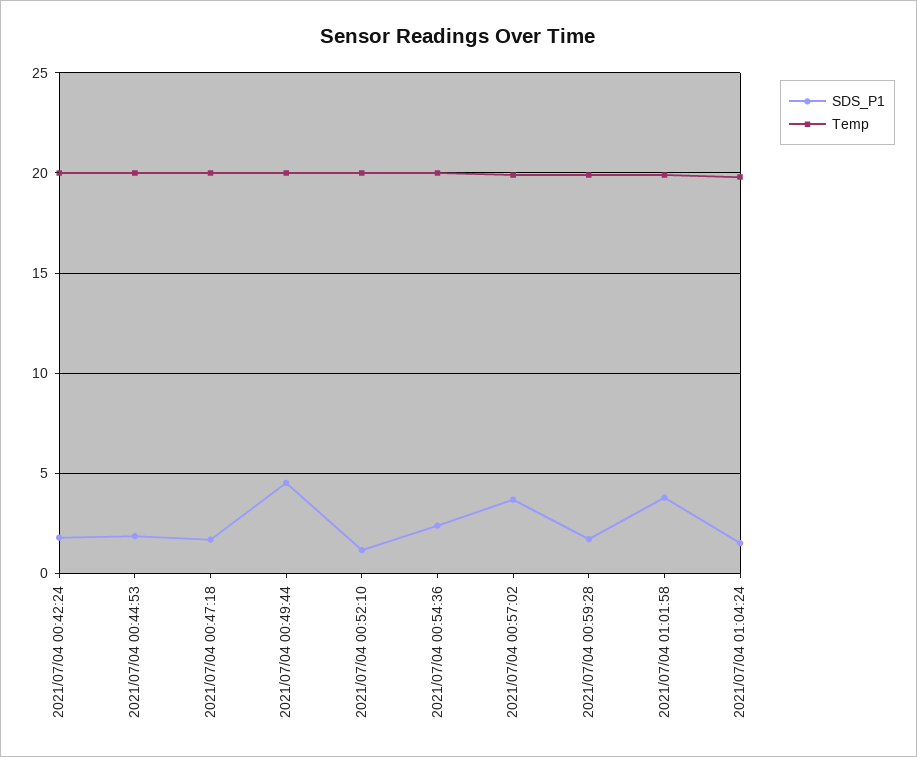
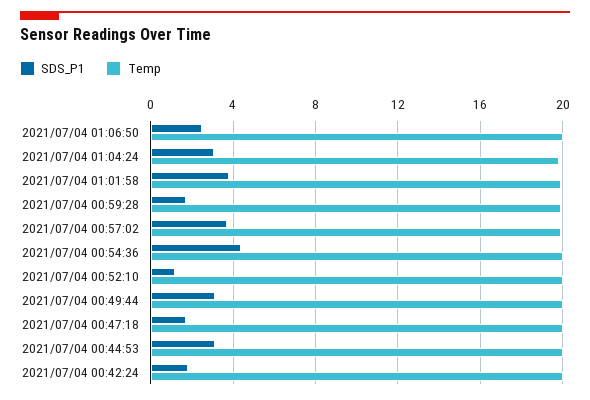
SDS_P1, 2021/07/04 00:44:53: 2 -> 3
SDS_P1, 2021/07/04 00:49:44: 4.5 -> 3
SDS_P1, 2021/07/04 00:54:36: 2.5 -> 4.5
SDS_P1, 2021/07/04 01:04:24: 1.5 -> 3
SDS_P1, 2021/07/04 01:06:50: none -> 2.5
Temp, 2021/07/04 01:06:50: none -> 20

